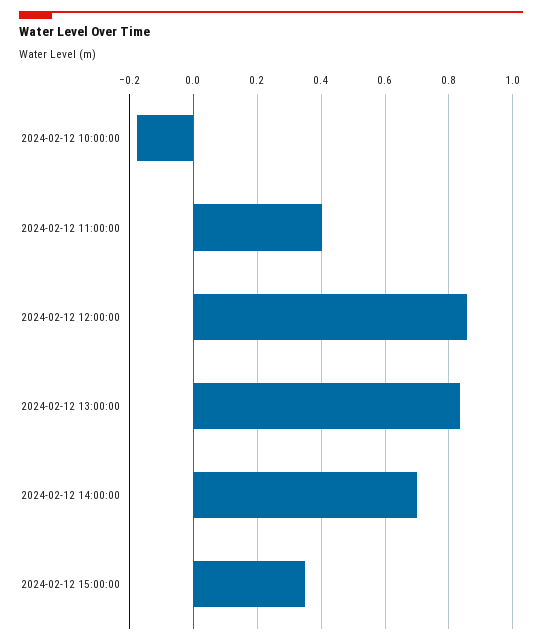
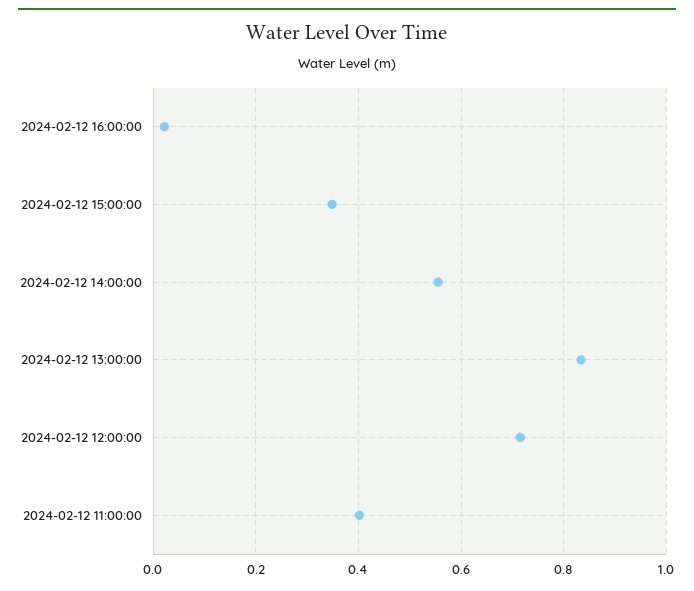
2024-02-12 10:00:00: -0.18 -> none
2024-02-12 12:00:00: 0.86 -> 0.72
2024-02-12 14:00:00: 0.7 -> 0.56
2024-02-12 16:00:00: none -> 0.02

